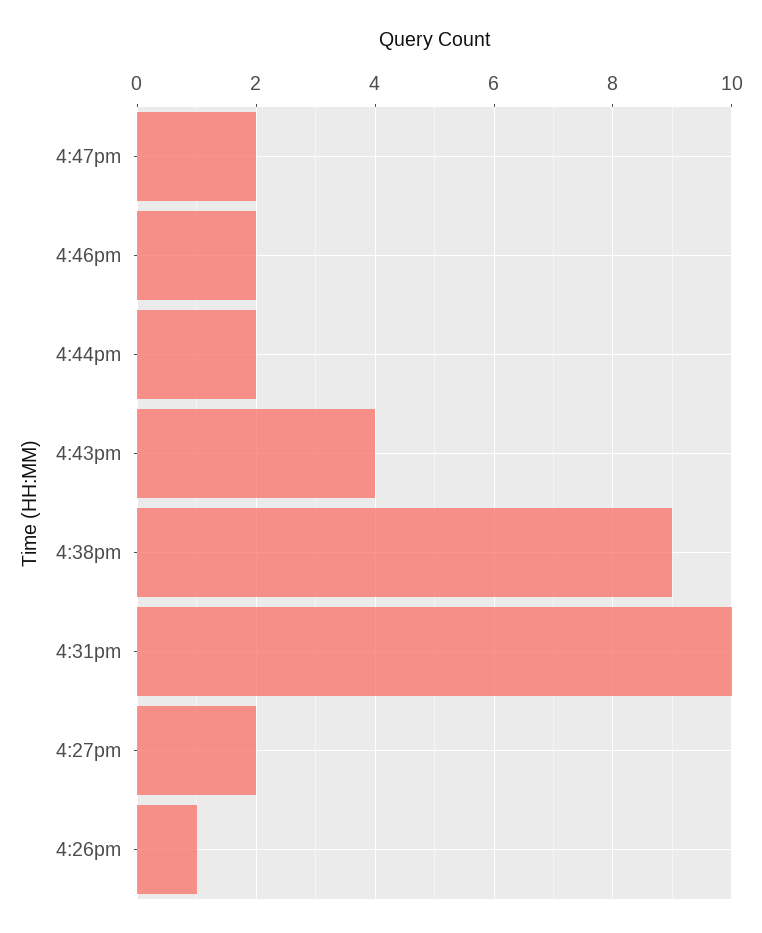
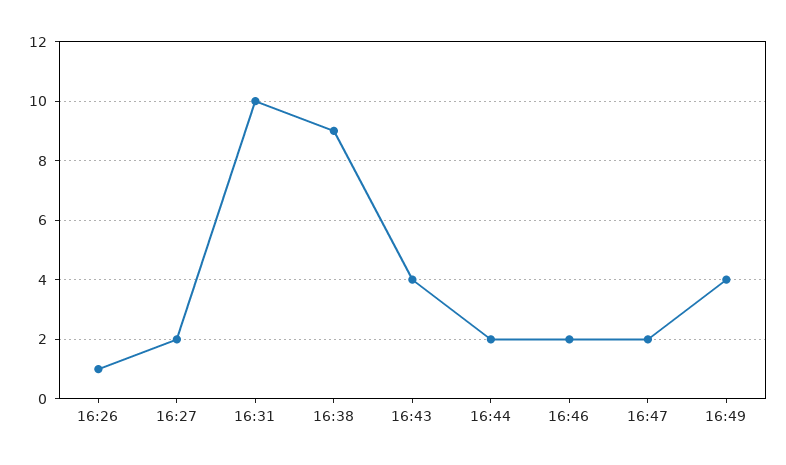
16:49: none -> 4

